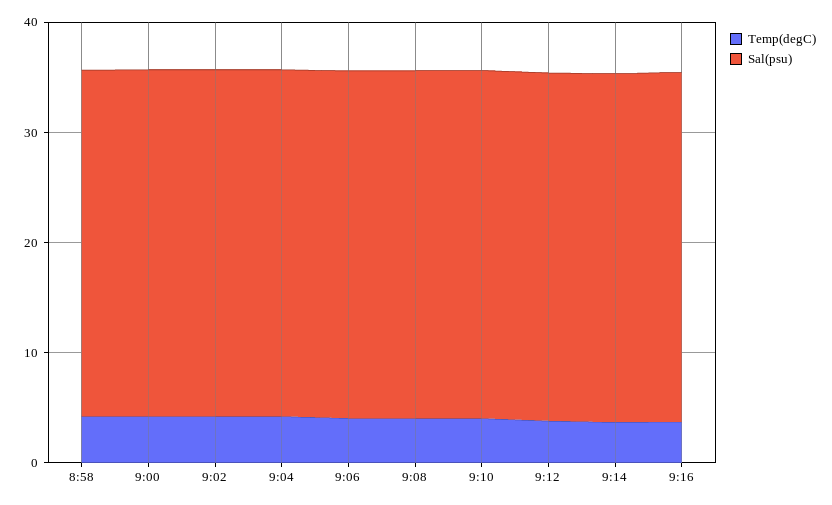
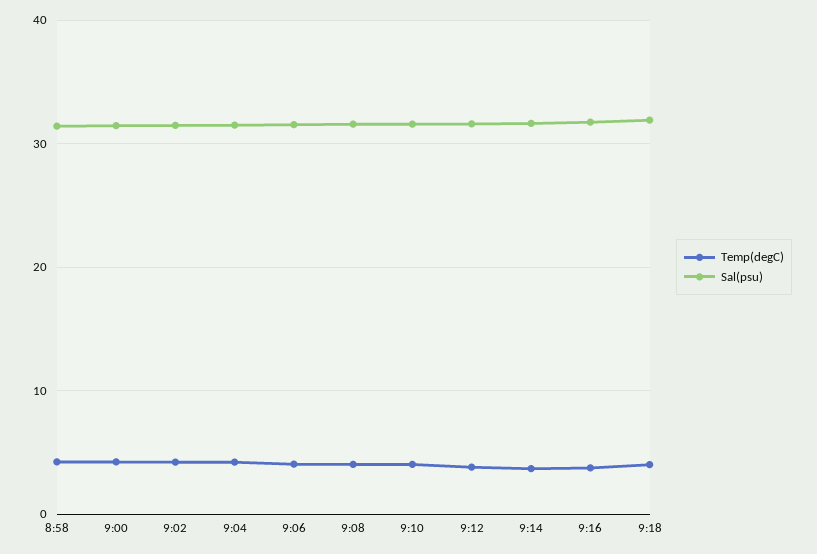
Temp(degC), 9:18: none -> 4
Sal(psu), 9:18: none -> 32

